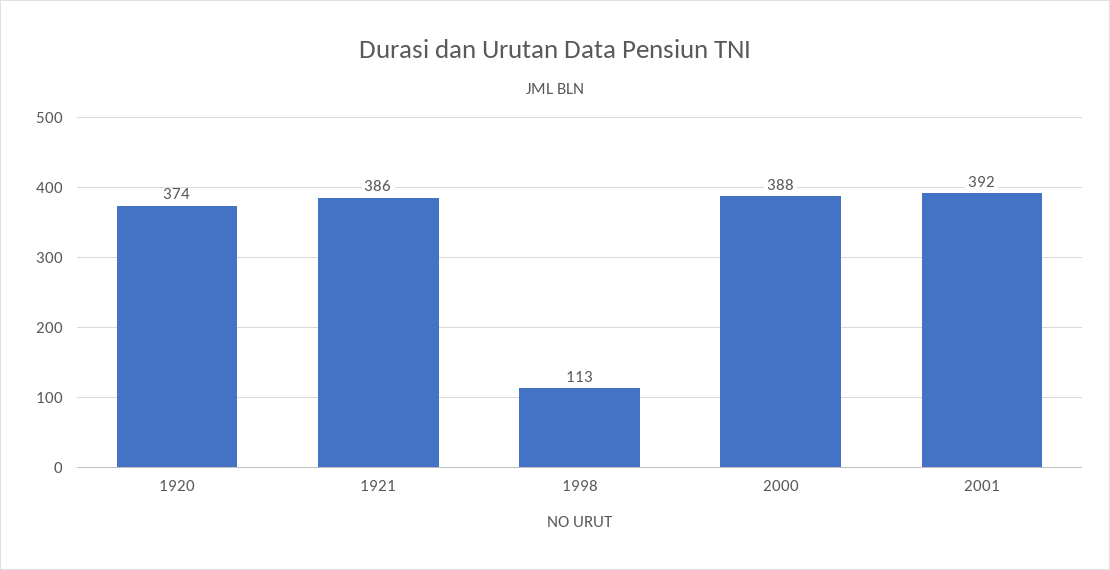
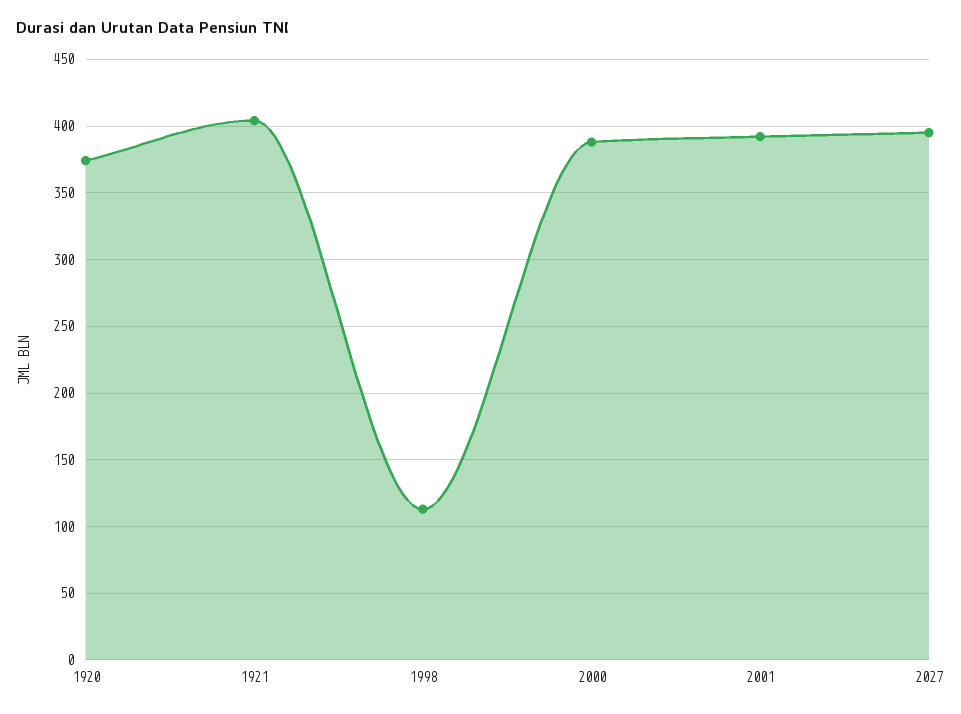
1921: 386 -> 405
2027: none -> 395

